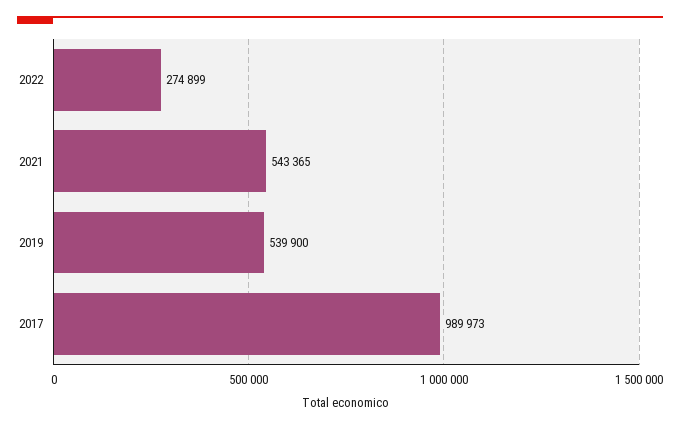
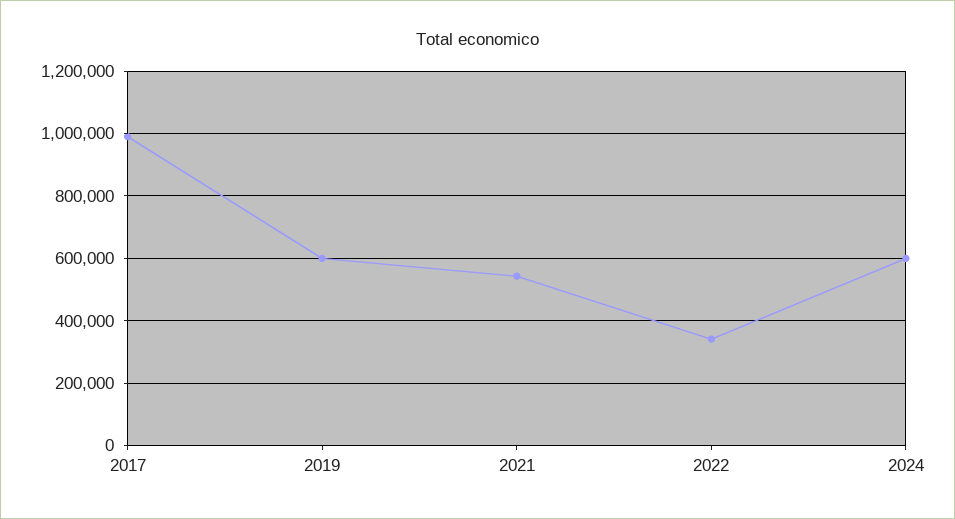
2022: 274899 -> 340000
2019: 539900 -> 600000
2024: none -> 600000

